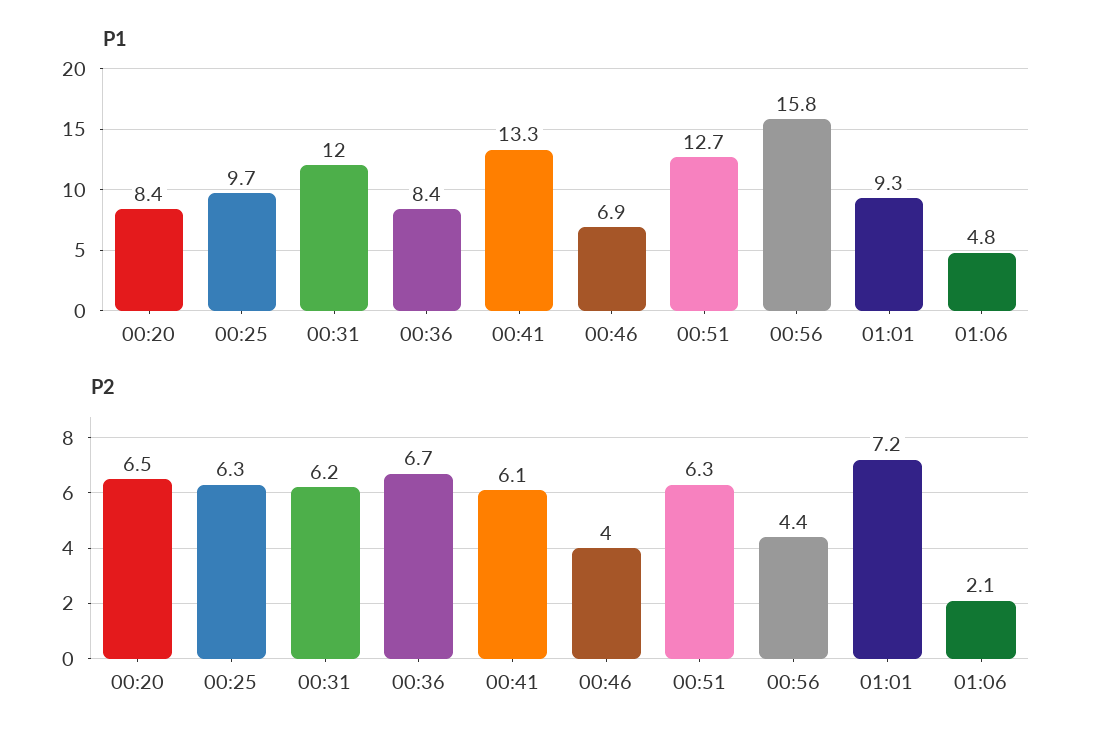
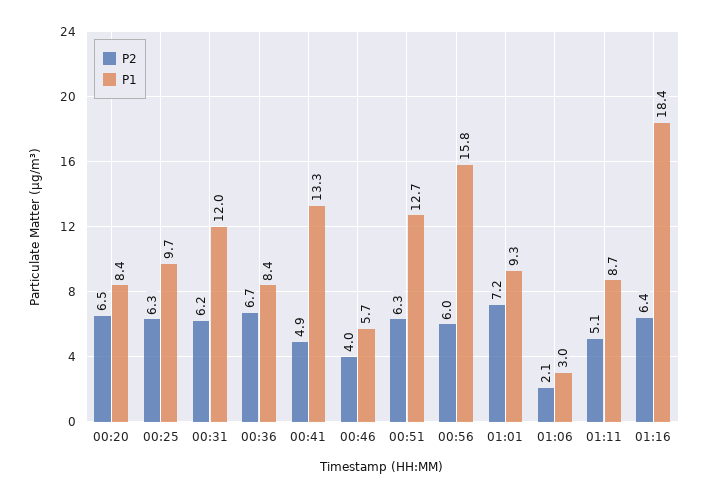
P1, 00:46: 6.9 -> 5.7
P1, 01:06: 4.8 -> 3
P2, 00:41: 6.1 -> 4.9
P2, 00:56: 4.4 -> 6
P2, 01:11: none -> 5.1
P1, 01:11: none -> 8.7
P2, 01:16: none -> 6.4
P1, 01:16: none -> 18.4

